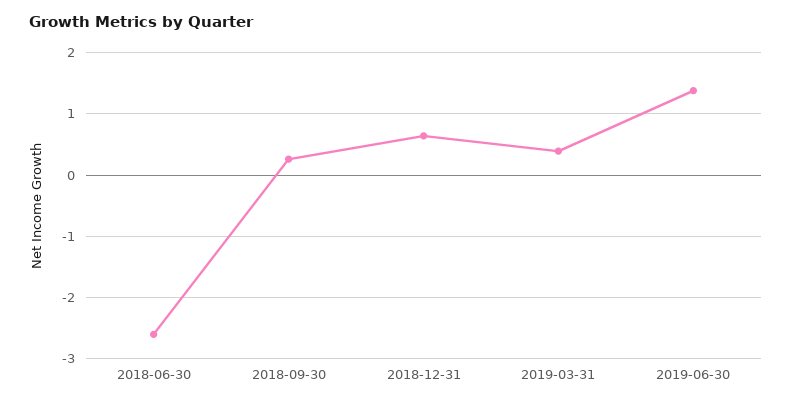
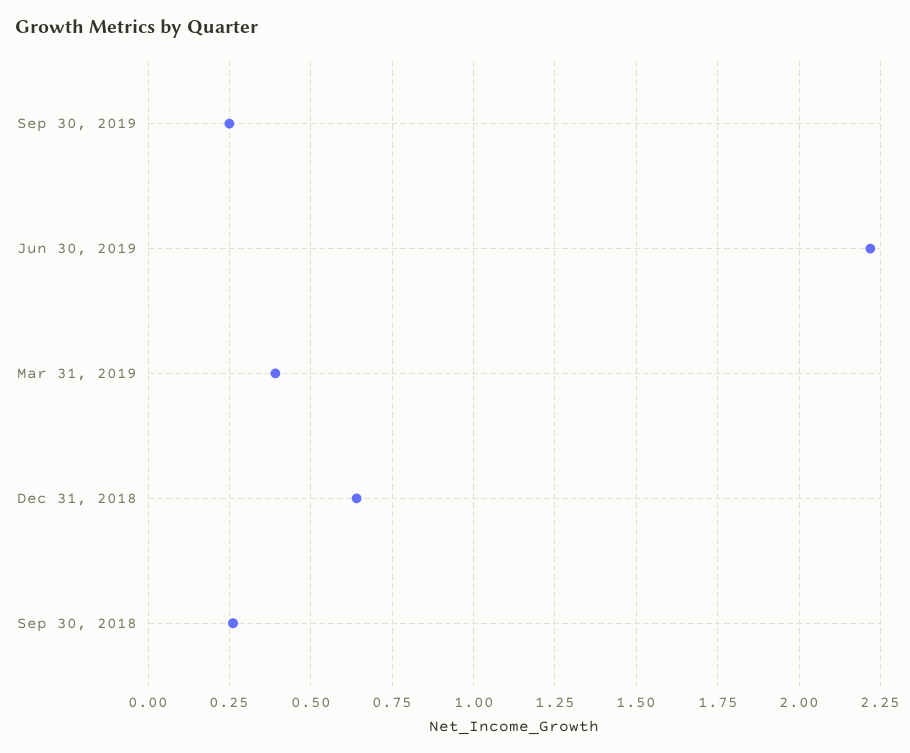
2018-06-30: -2.6 -> none
2019-06-30: 1.4 -> 2.225
Sep 30, 2019: none -> 0.25

